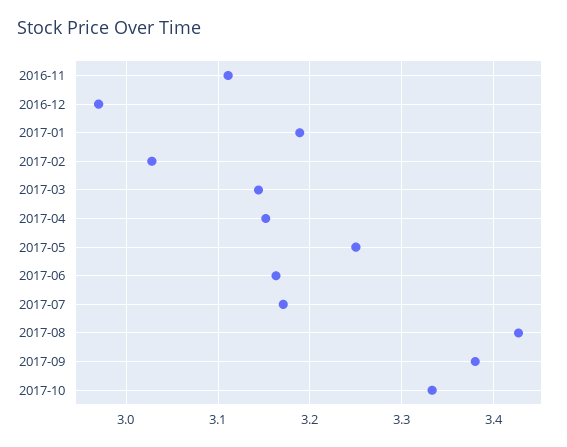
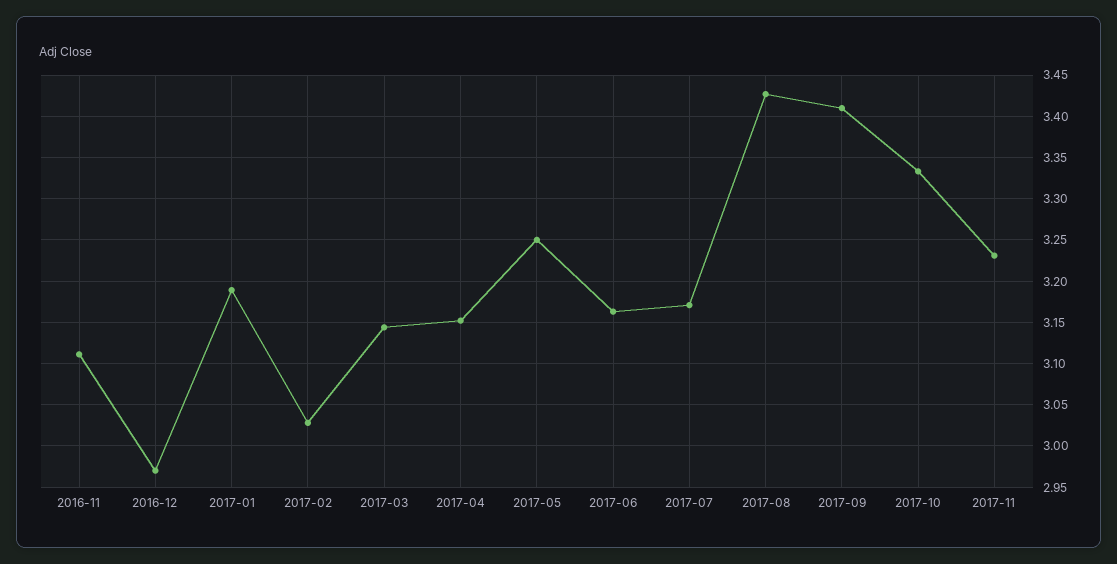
2017-09: 3.38 -> 3.41
2017-11: none -> 3.23

